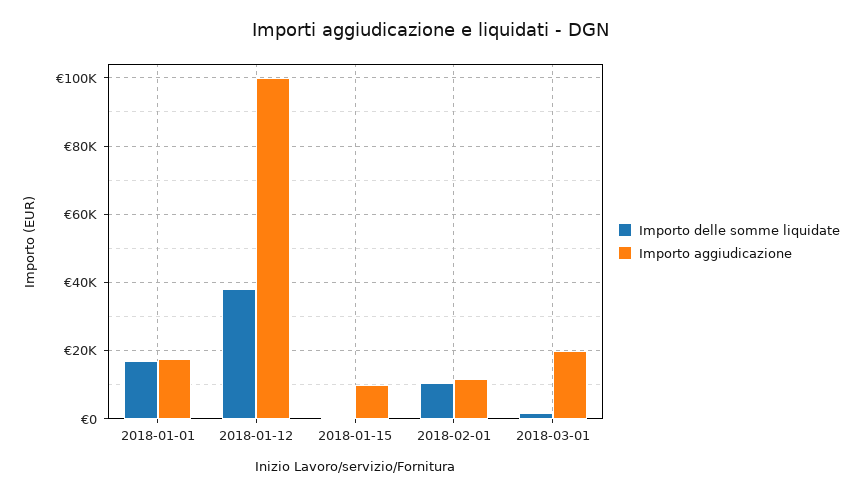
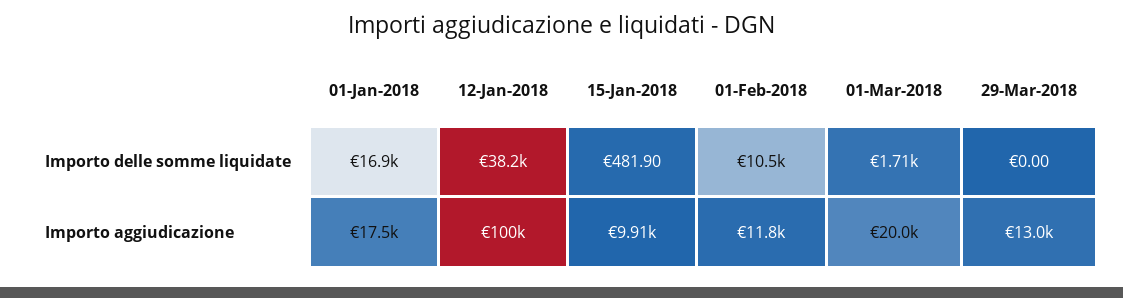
Importo delle somme liquidate, 29-Mar-2018: none -> 0
Importo aggiudicazione, 29-Mar-2018: none -> 13000

